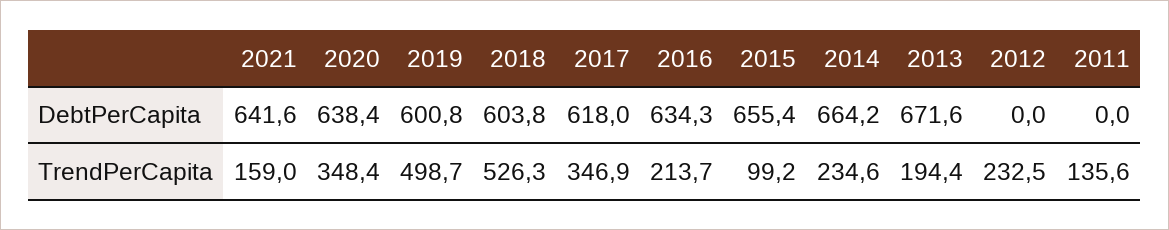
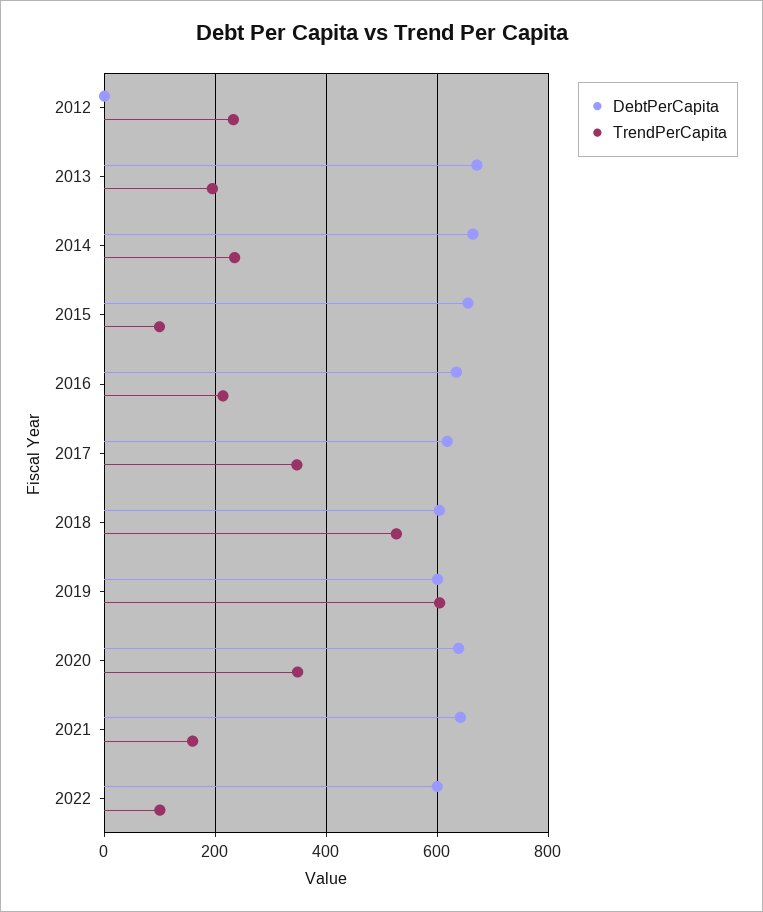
DebtPerCapita, 2011: 0 -> none
TrendPerCapita, 2019: 498.7 -> 600
TrendPerCapita, 2011: 135.6 -> none
DebtPerCapita, 2022: none -> 600
TrendPerCapita, 2022: none -> 100

